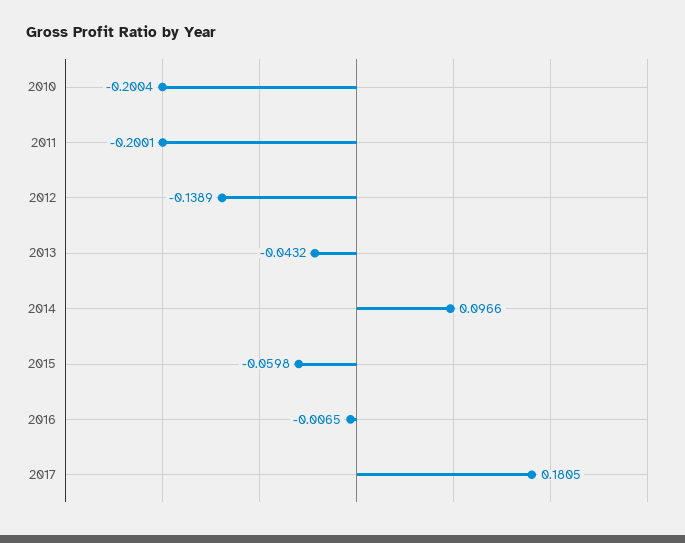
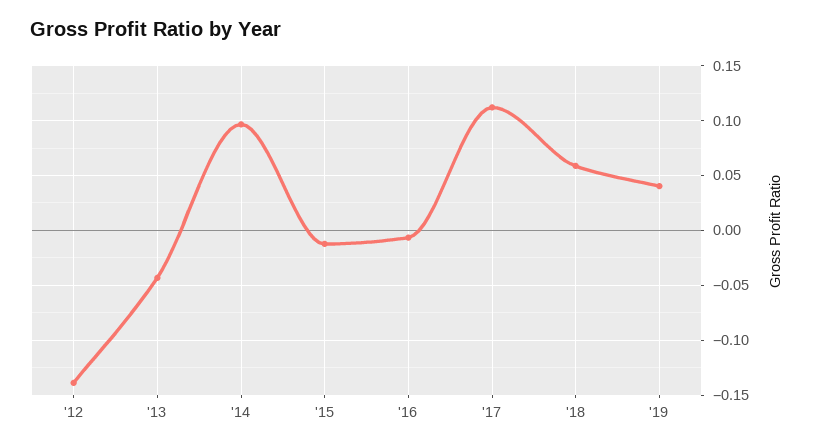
2010: -0.2004 -> none
2011: -0.2001 -> none
2015: -0.0598 -> -0.01
2017: 0.1805 -> 0.11
'18: none -> 0.06
'19: none -> 0.04

